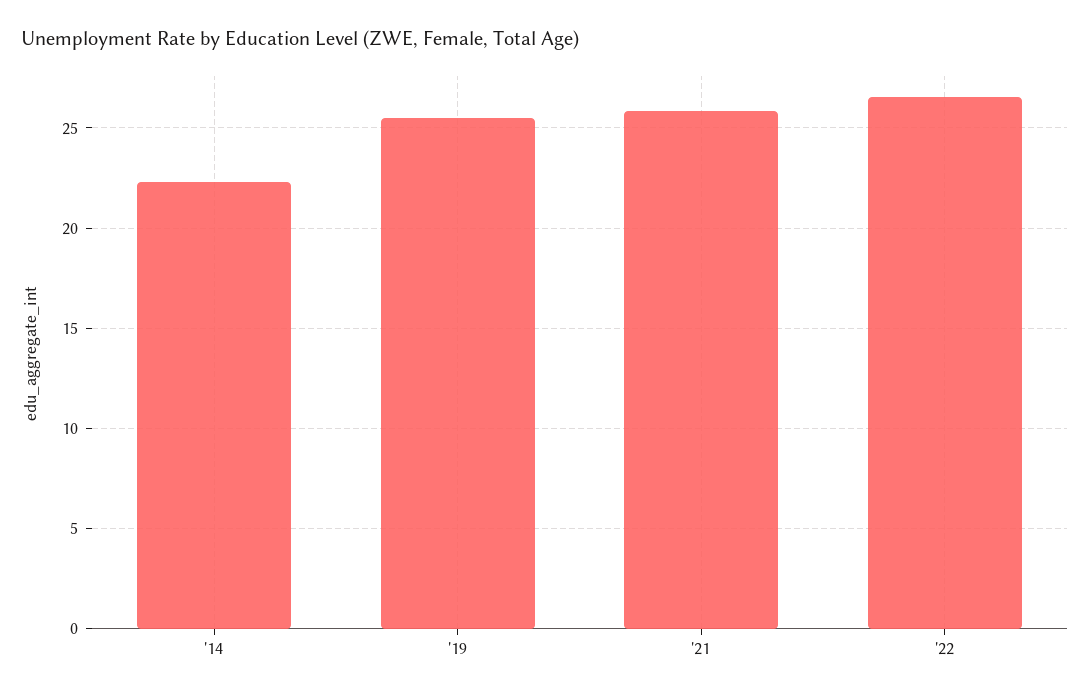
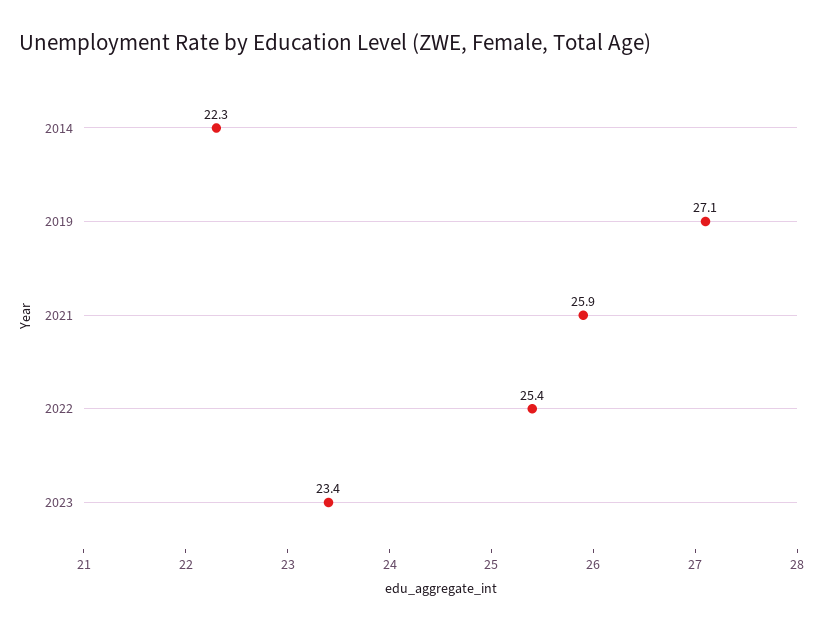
'19: 25.5 -> 27.1
'22: 26.5 -> 25.4
2023: none -> 23.4

